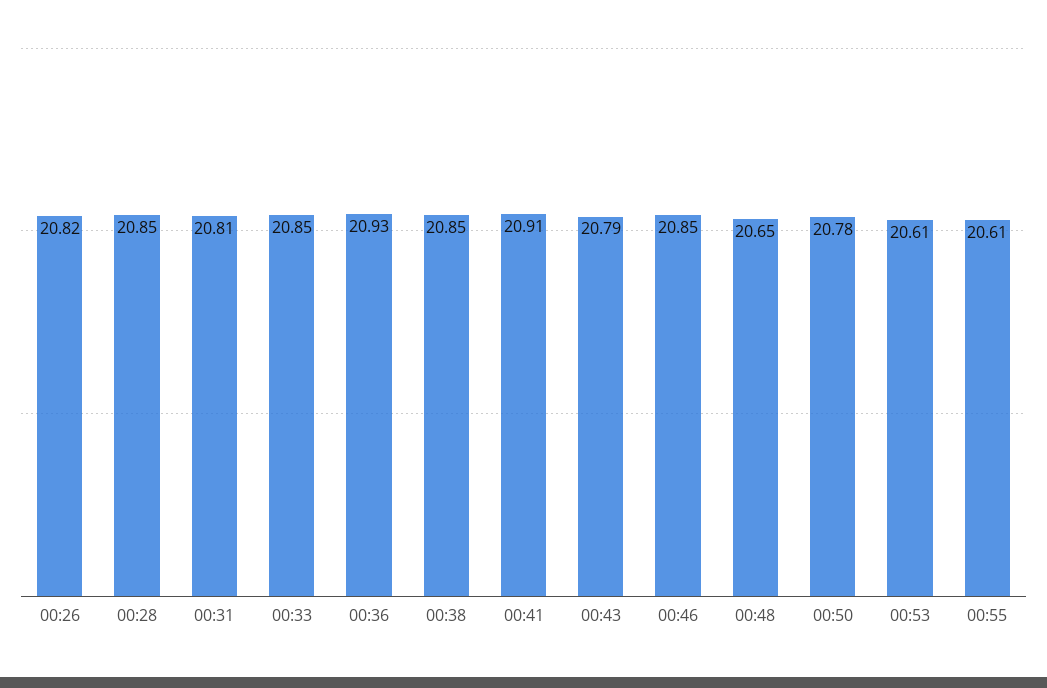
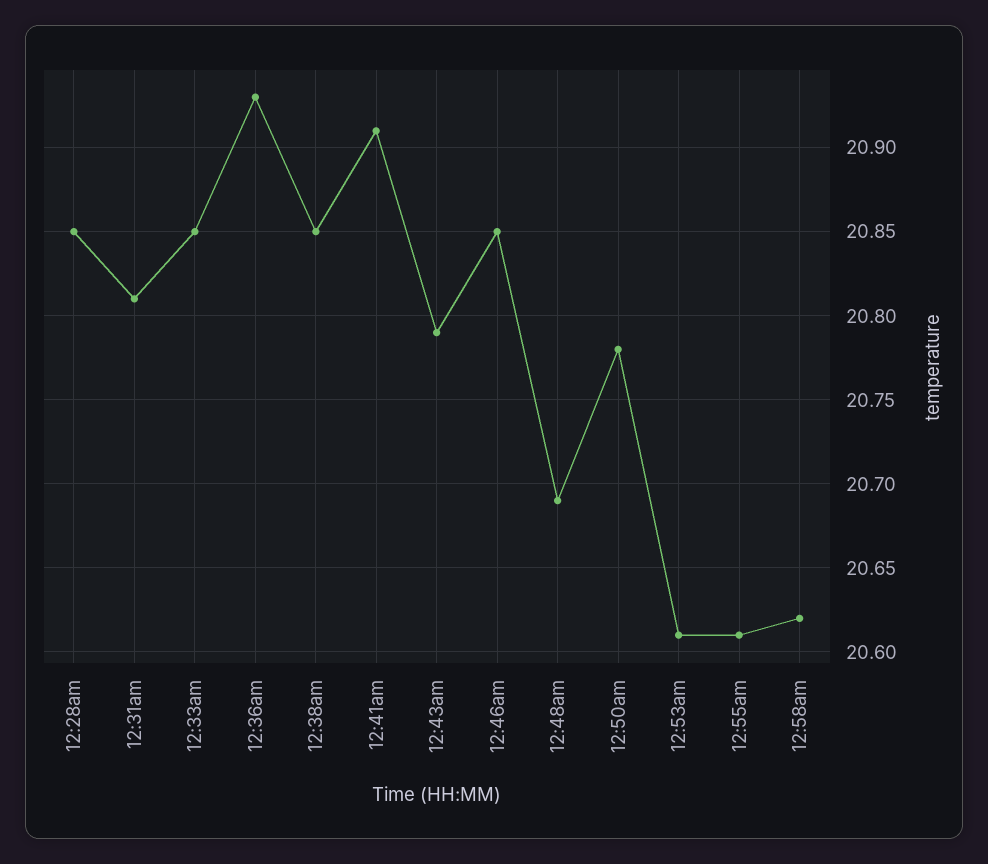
00:26: 20.82 -> none
00:48: 20.65 -> 20.69
12:58am: none -> 20.62

